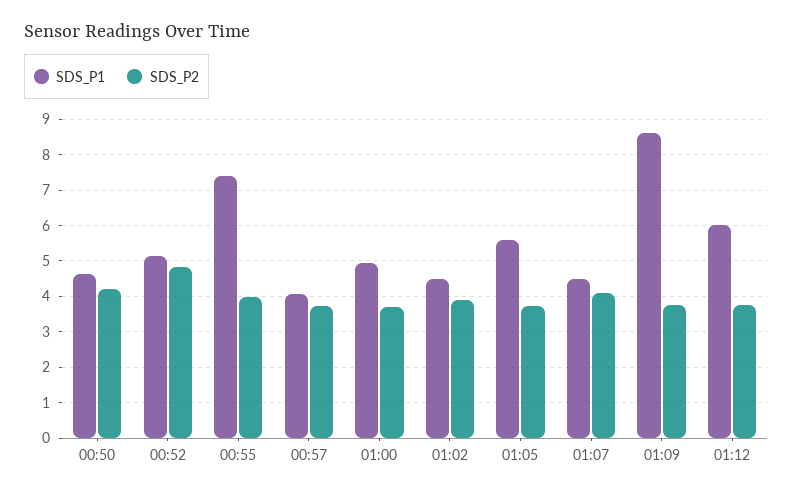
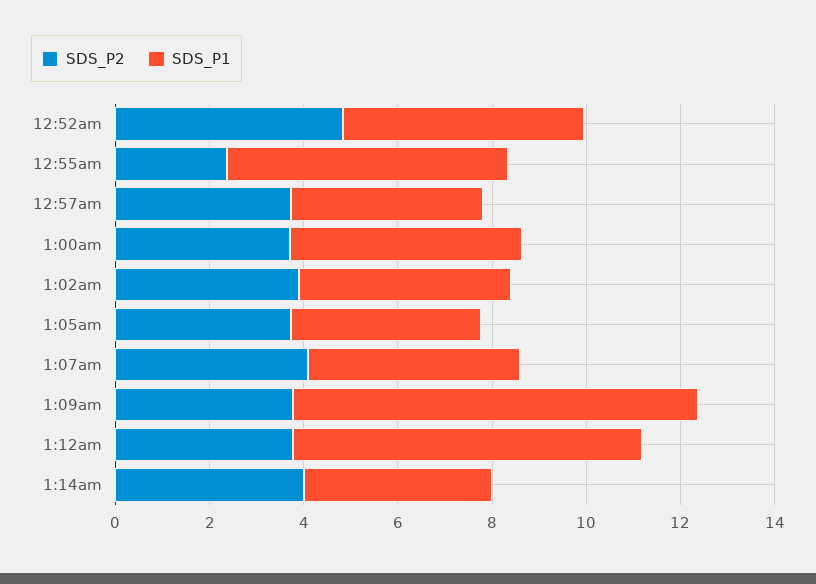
SDS_P1, 00:50: 4.6 -> none
SDS_P2, 00:50: 4.2 -> none
SDS_P1, 00:55: 7.4 -> 6
SDS_P2, 00:55: 4 -> 2.5
SDS_P1, 01:05: 5.6 -> 4
SDS_P1, 01:12: 6 -> 7.5
SDS_P2, 1:14am: none -> 4
SDS_P1, 1:14am: none -> 4

